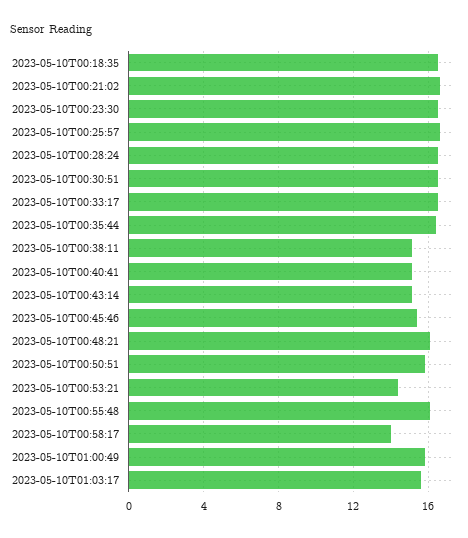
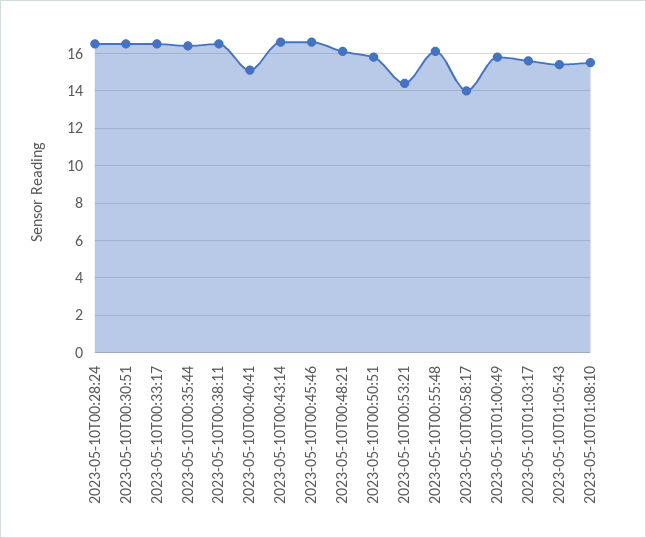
2023-05-10T00:18:35: 16.5 -> none
2023-05-10T00:21:02: 16.5 -> none
2023-05-10T00:23:30: 16.5 -> none
2023-05-10T00:25:57: 16.5 -> none
2023-05-10T00:38:11: 15 -> 16.5
2023-05-10T00:43:14: 15 -> 16.5
2023-05-10T00:45:46: 15.5 -> 16.5
2023-05-10T01:05:43: none -> 15.5
2023-05-10T01:08:10: none -> 15.5

